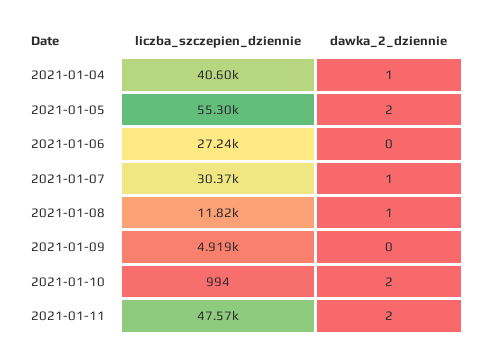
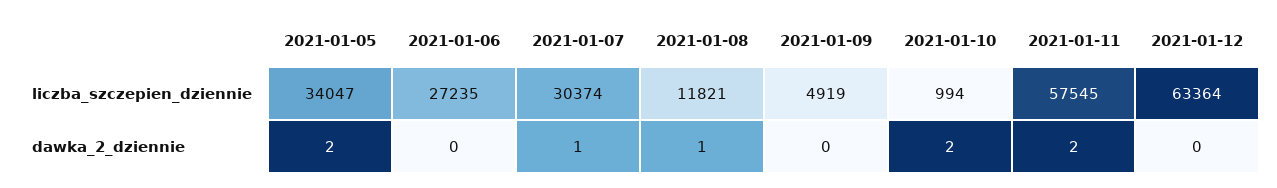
liczba_szczepien_dziennie, 2021-01-04: 40600 -> none
dawka_2_dziennie, 2021-01-04: 1 -> none
liczba_szczepien_dziennie, 2021-01-05: 55300 -> 34047
liczba_szczepien_dziennie, 2021-01-11: 47570 -> 57545
liczba_szczepien_dziennie, 2021-01-12: none -> 63364
dawka_2_dziennie, 2021-01-12: none -> 0

